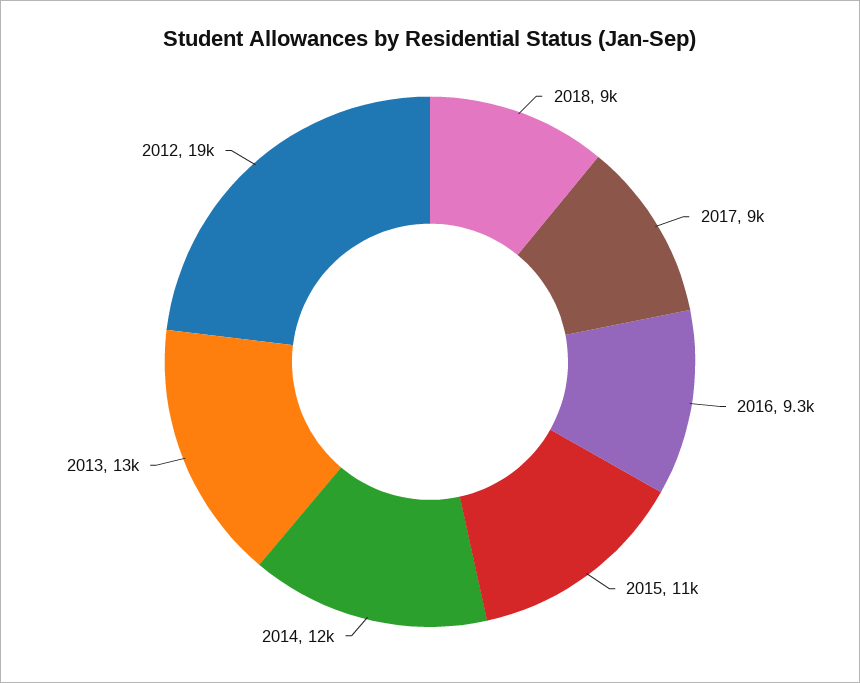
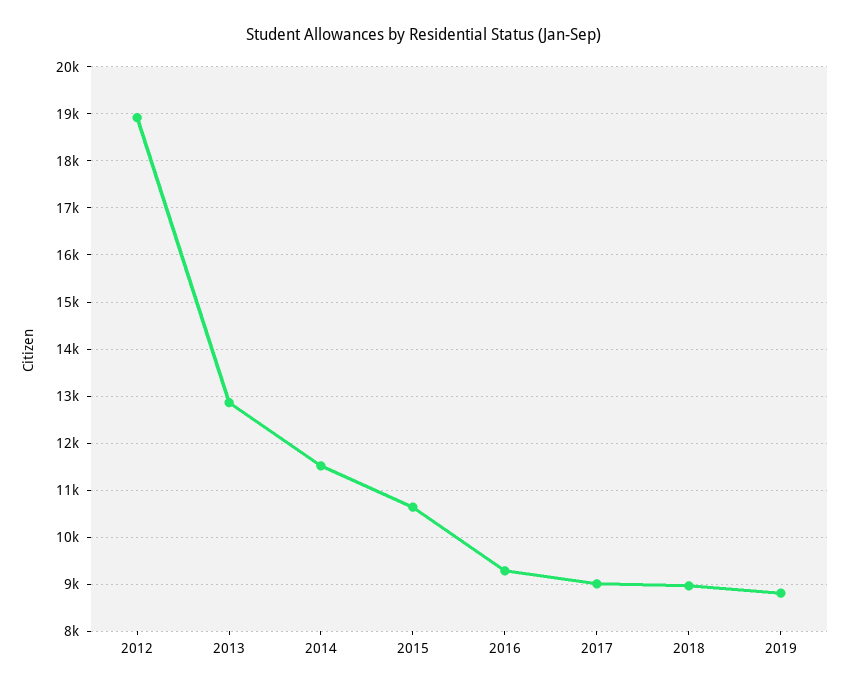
2019: none -> 8800

